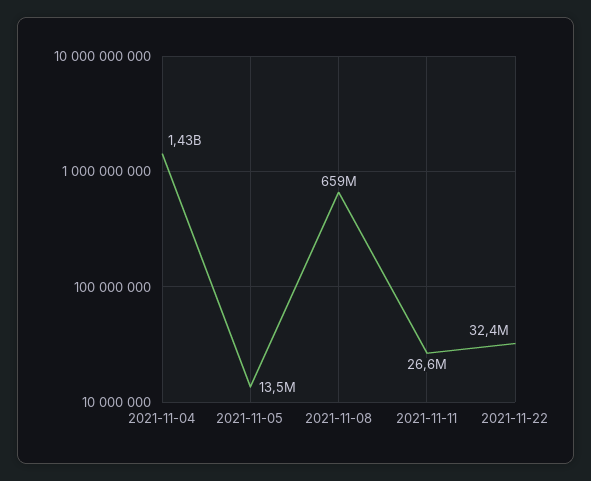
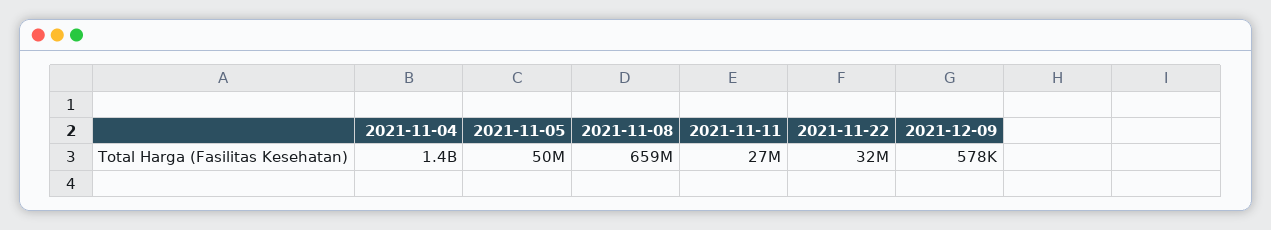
2021-11-05: 13500000 -> 50000000
2021-12-09: none -> 578000

